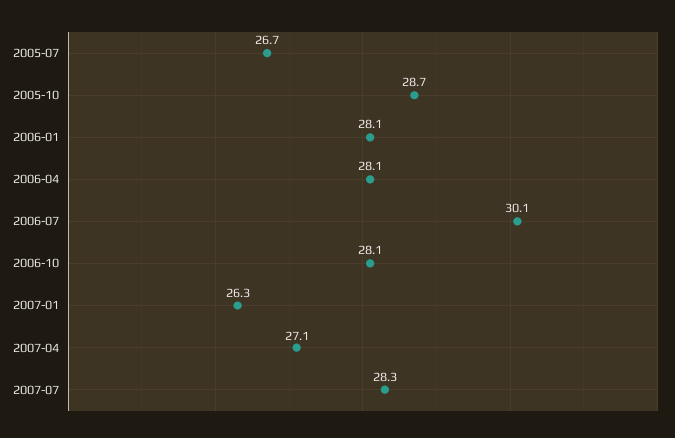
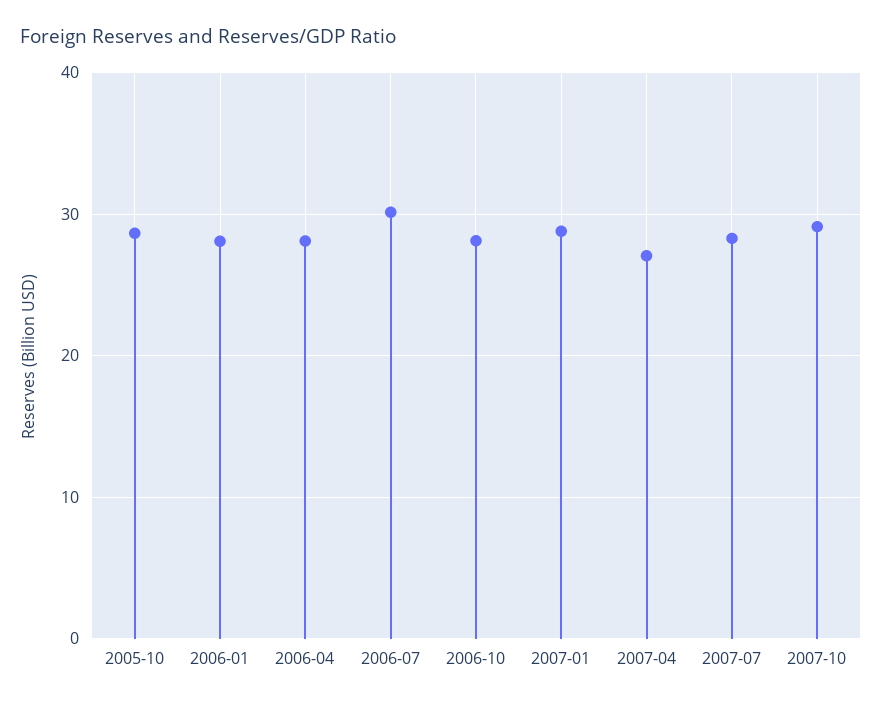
2005-07: 26.7 -> none
2007-01: 26.3 -> 29
2007-10: none -> 29

